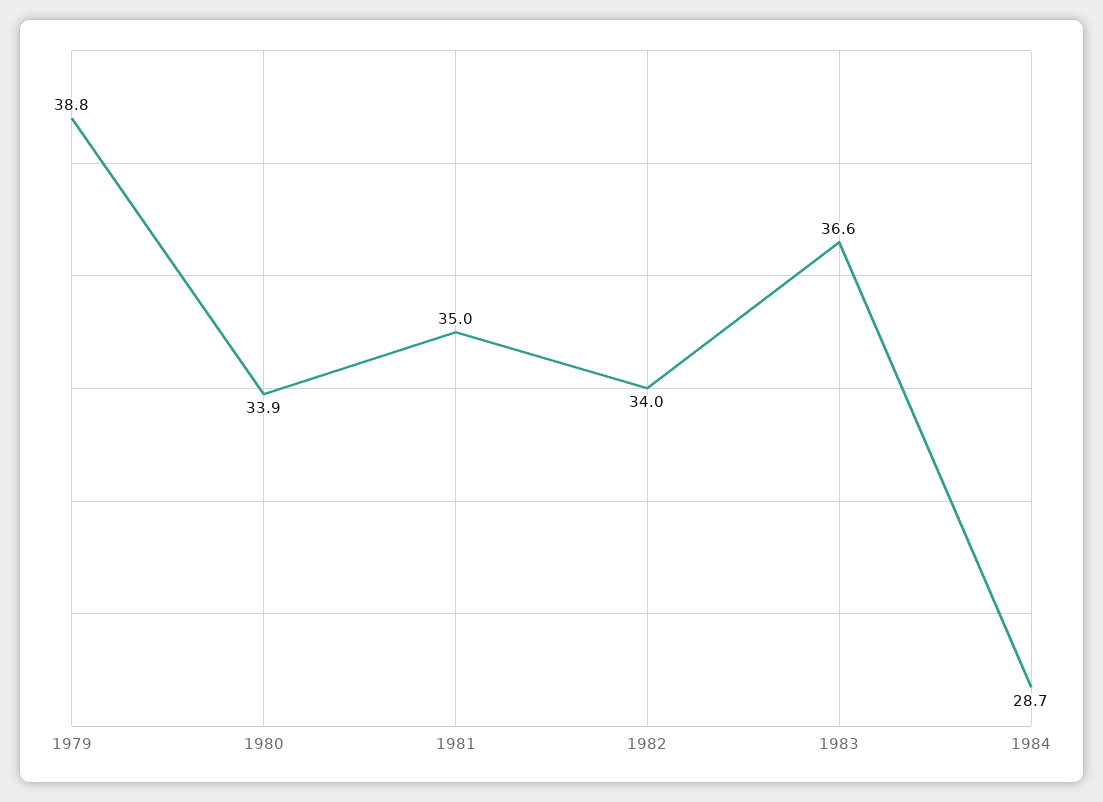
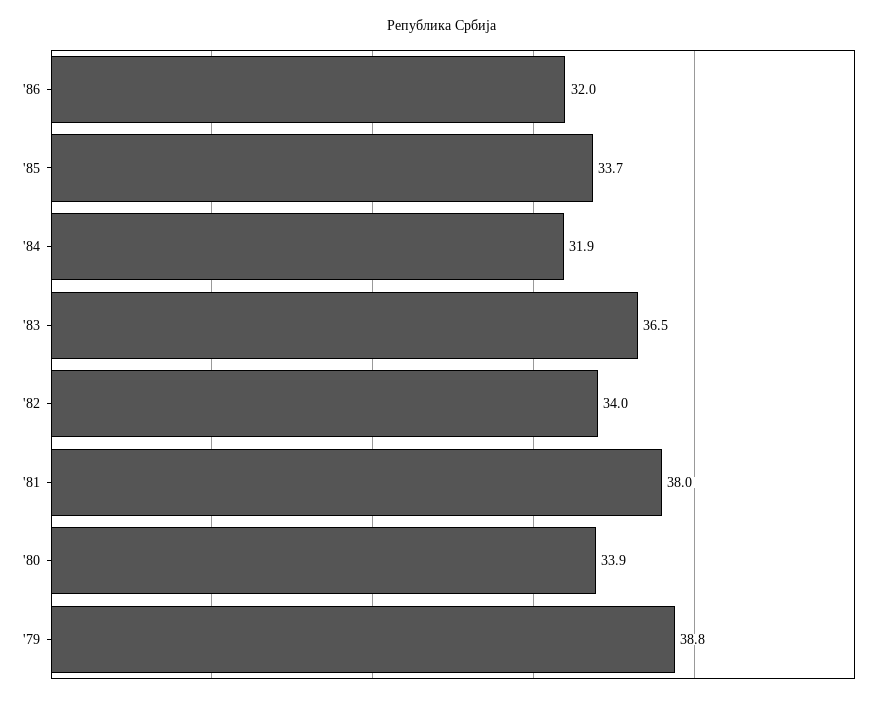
1981: 35 -> 38
1983: 36.6 -> 36.5
1984: 28.7 -> 31.9
'86: none -> 32
'85: none -> 33.7

